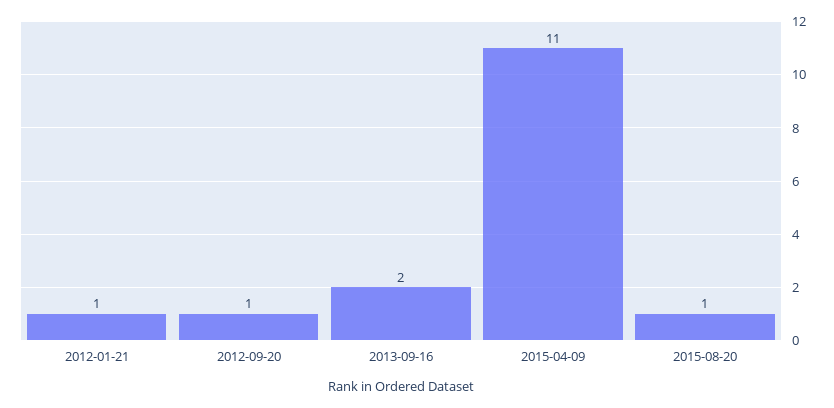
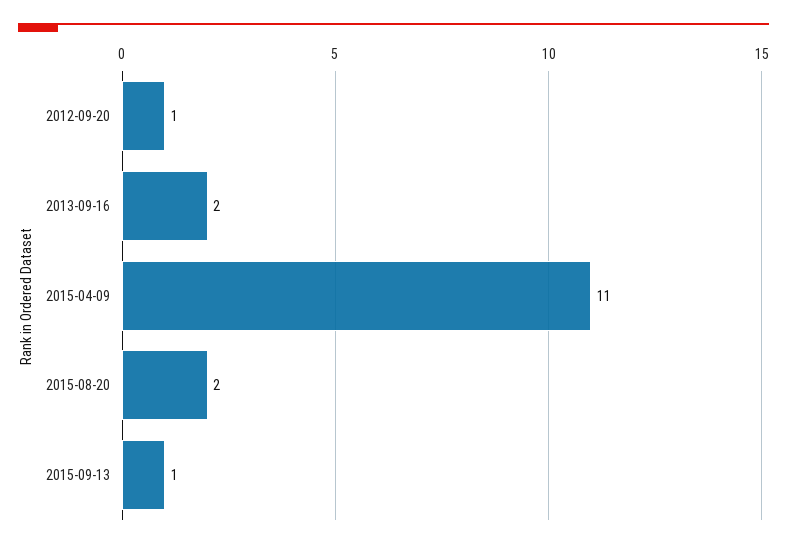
2012-01-21: 1 -> none
2015-08-20: 1 -> 2
2015-09-13: none -> 1

